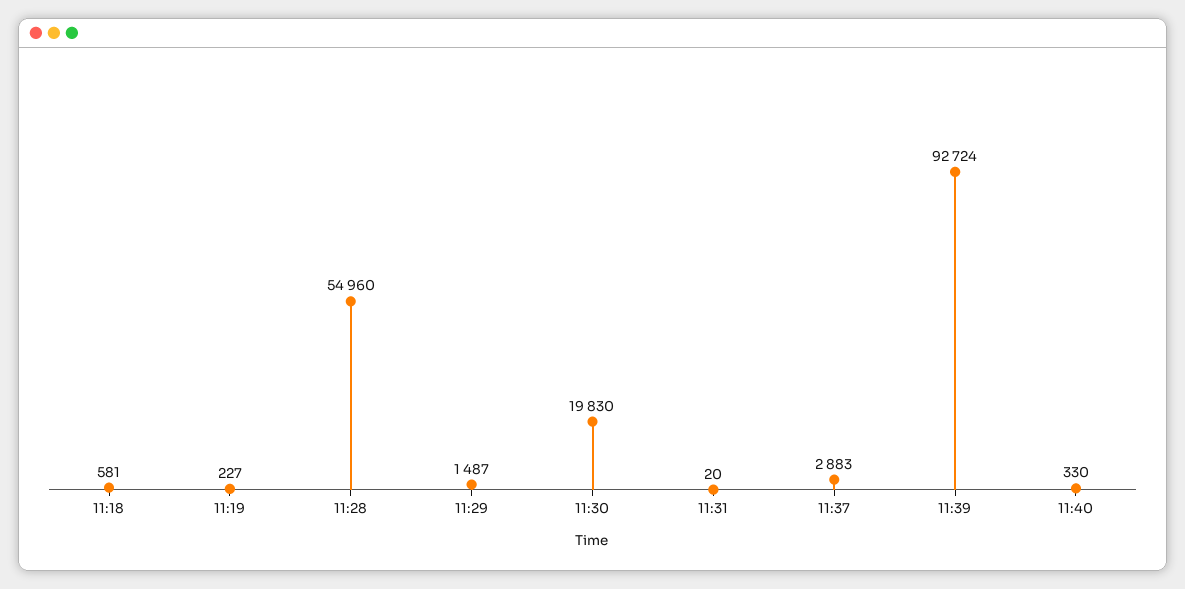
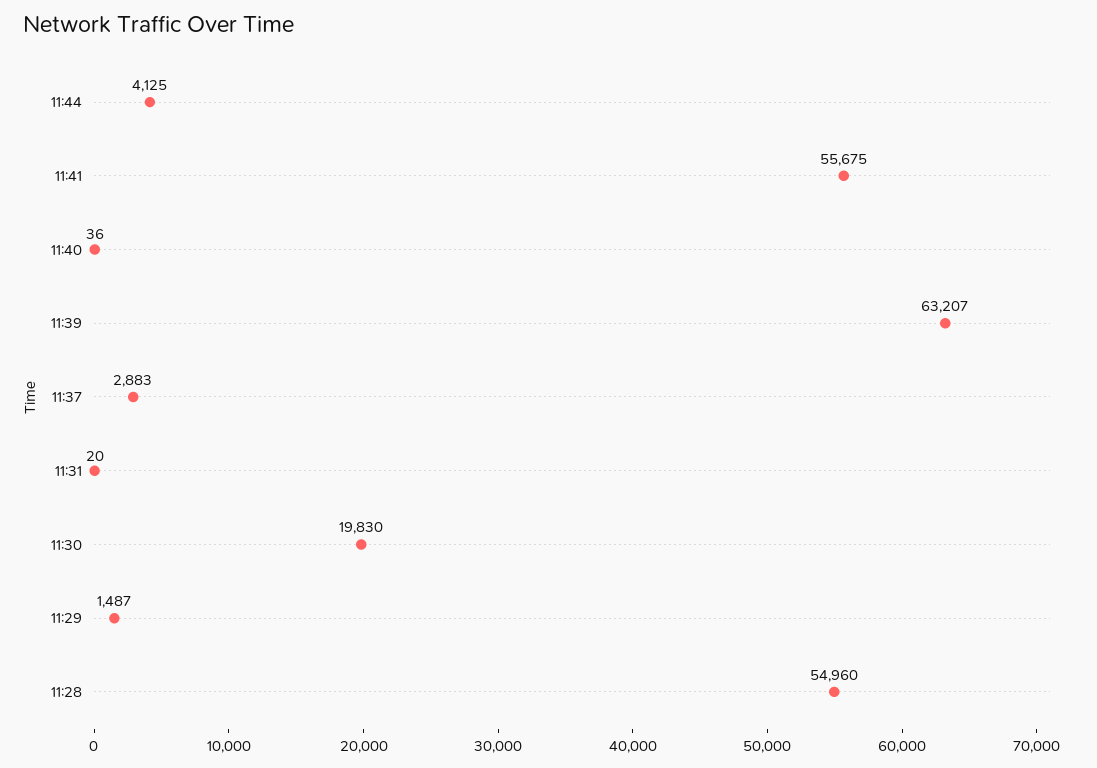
11:18: 581 -> none
11:19: 227 -> none
11:39: 92724 -> 63207
11:40: 330 -> 36
11:44: none -> 4125
11:41: none -> 55675

